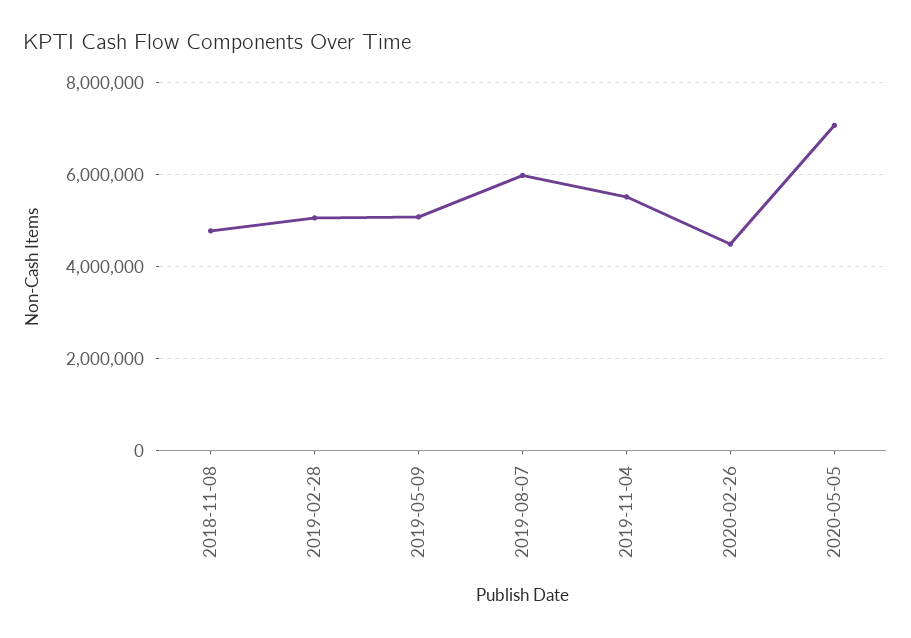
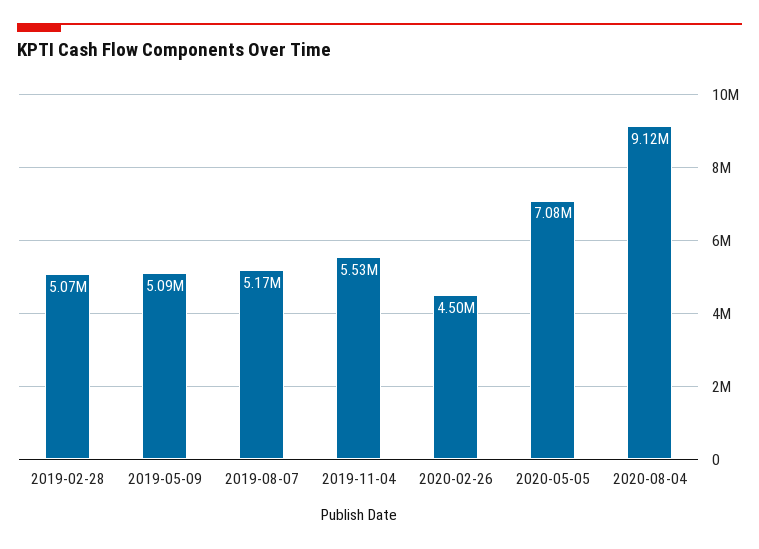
2018-11-08: 4800000 -> none
2019-08-07: 6000000 -> 5170000
2020-08-04: none -> 9120000

